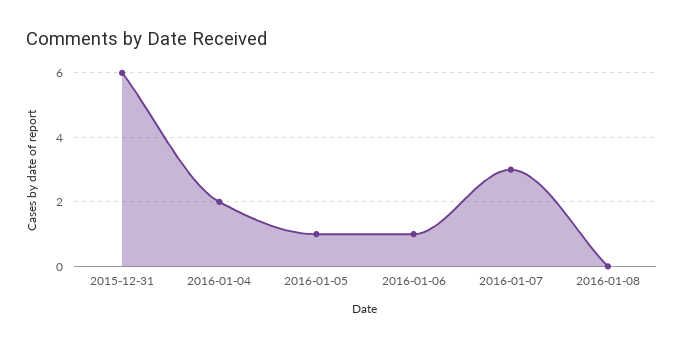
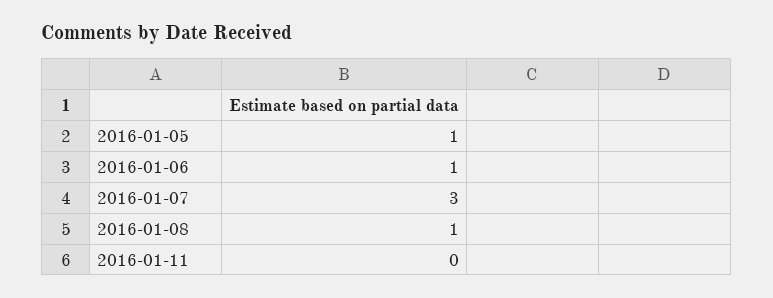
2015-12-31: 6 -> none
2016-01-04: 2 -> none
2016-01-08: 0 -> 1
2016-01-11: none -> 0

